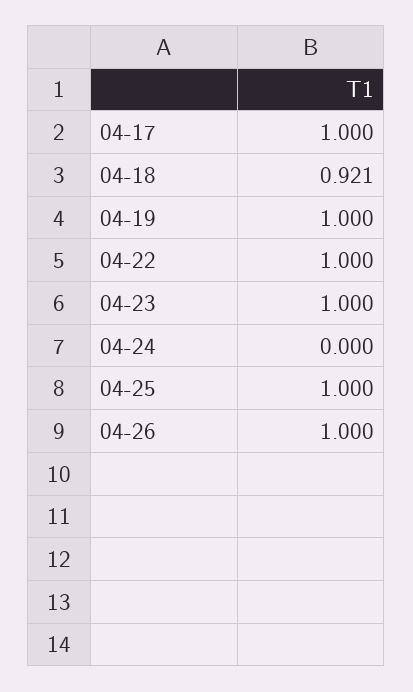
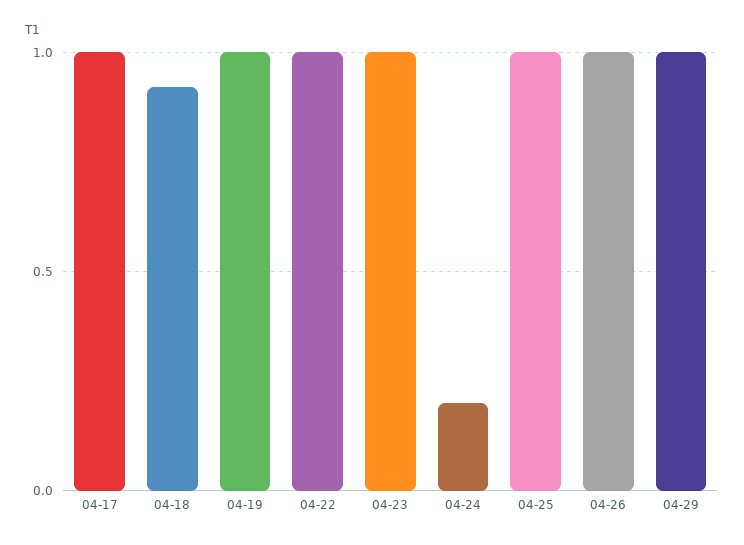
04-24: 0 -> 0.2
04-29: none -> 1

